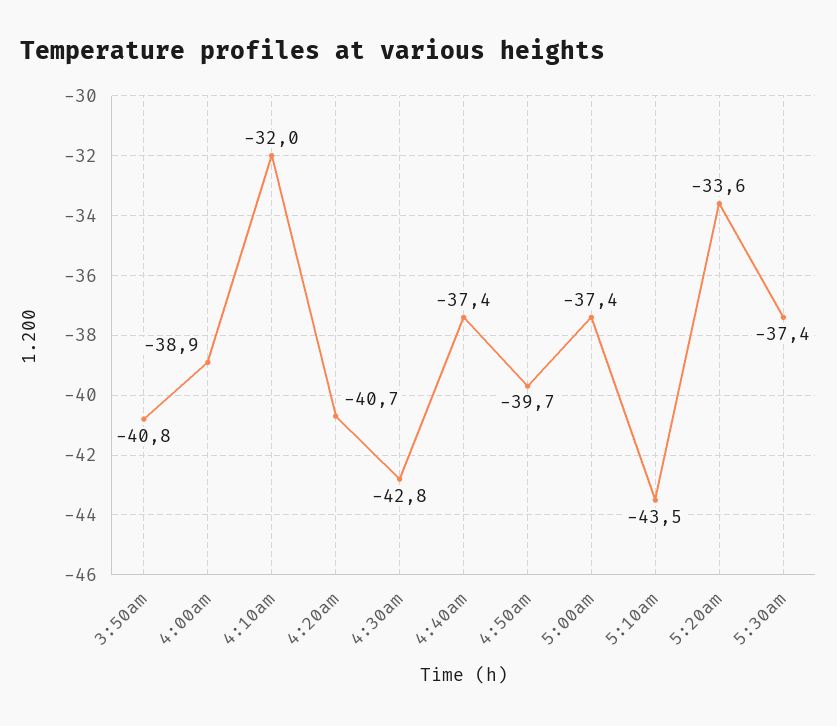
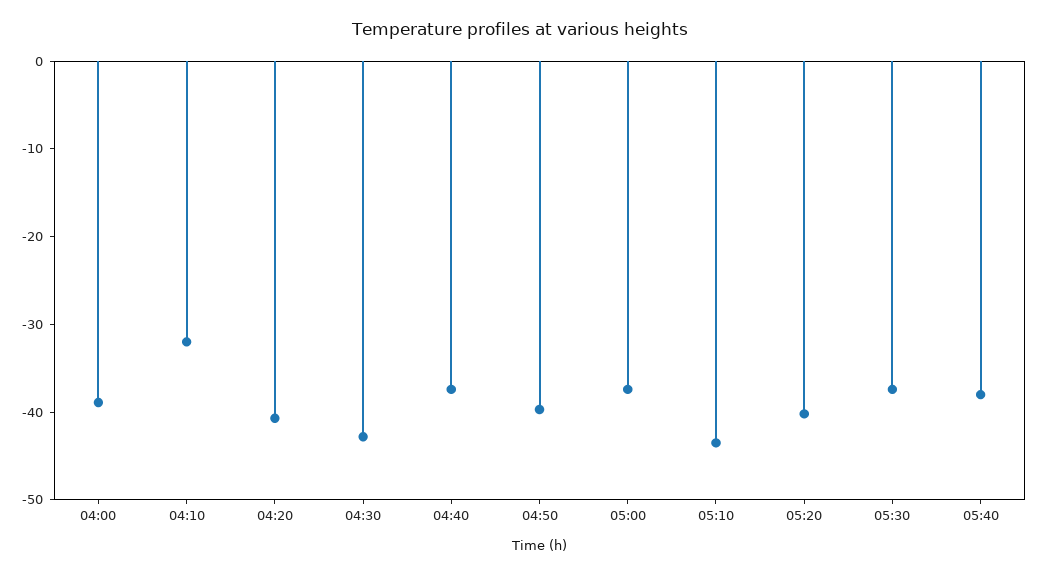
3:50am: -40.8 -> none
5:20am: -33.6 -> -40
05:40: none -> -38

